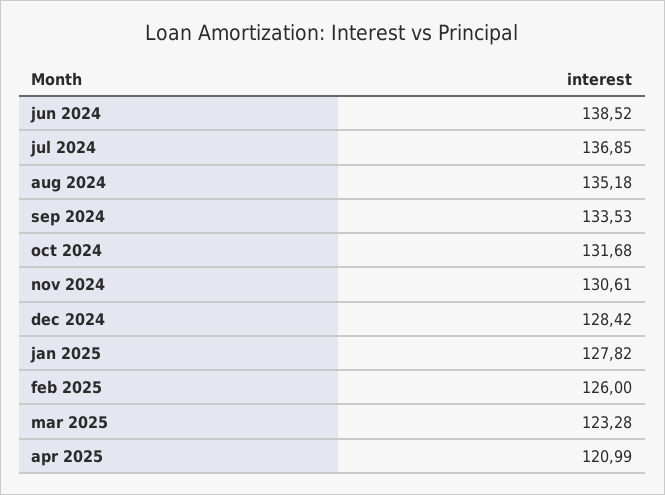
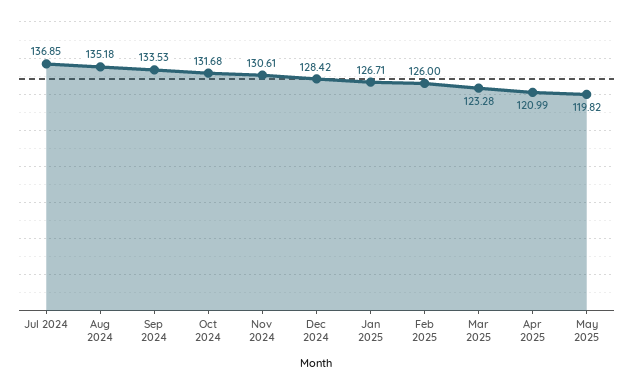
jun 2024: 138.52 -> none
jan 2025: 127.82 -> 126.71
May 2025: none -> 119.82

